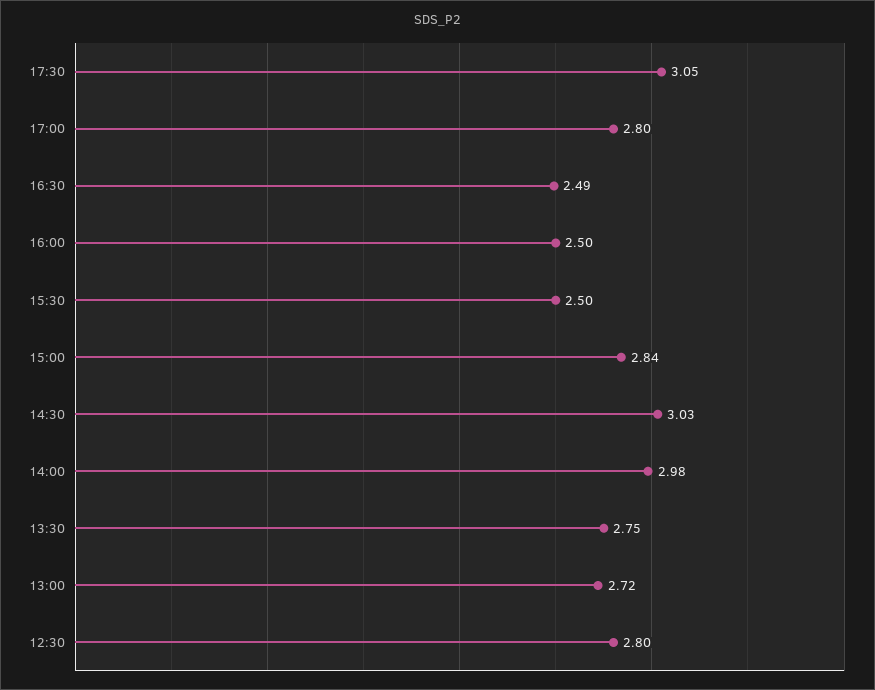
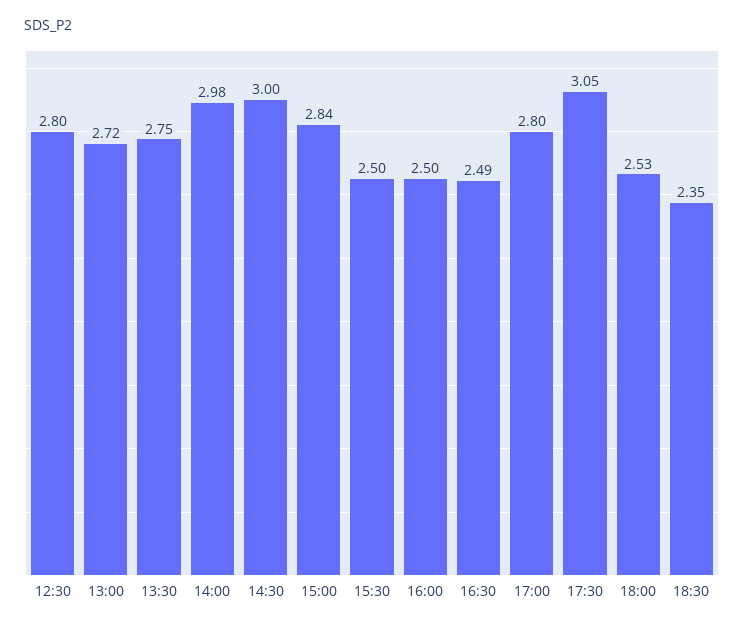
14:30: 3.03 -> 3
18:00: none -> 2.53
18:30: none -> 2.35

